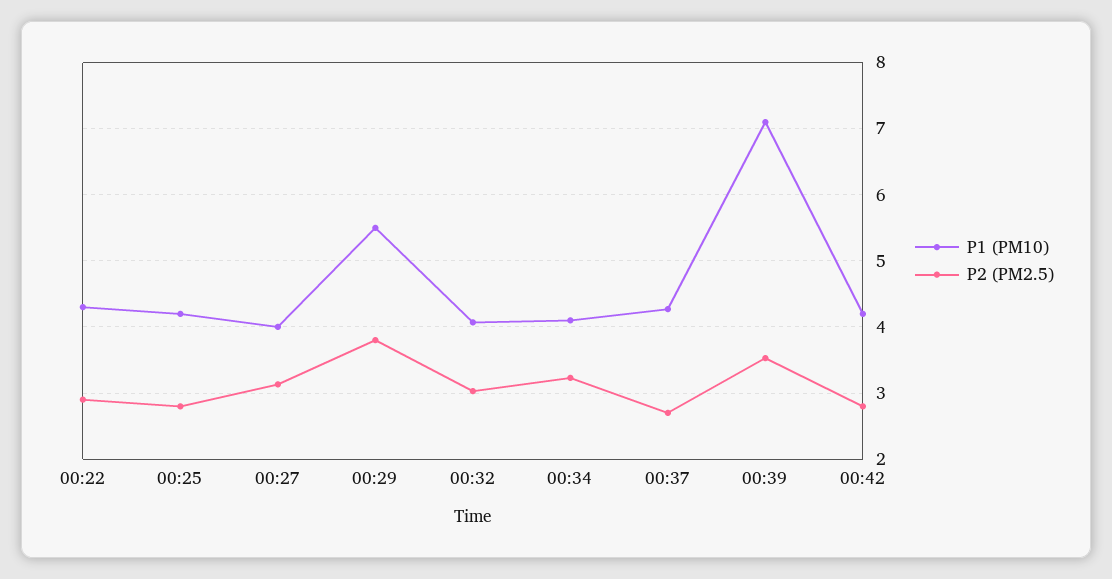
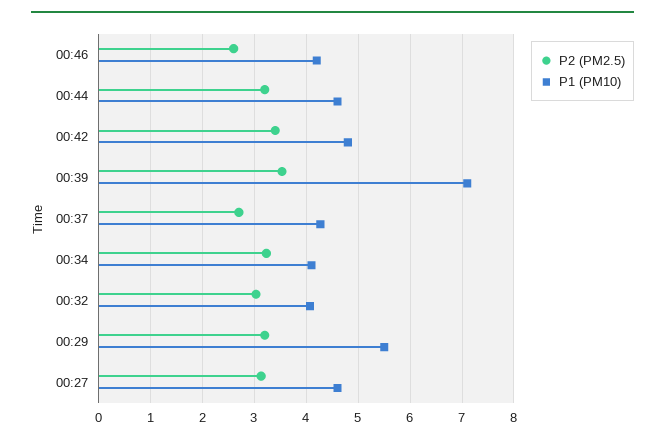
P1 (PM10), 00:22: 4.3 -> none
P2 (PM2.5), 00:22: 2.9 -> none
P1 (PM10), 00:25: 4.2 -> none
P2 (PM2.5), 00:25: 2.8 -> none
P1 (PM10), 00:27: 4 -> 4.6
P2 (PM2.5), 00:29: 3.8 -> 3.2
P1 (PM10), 00:42: 4.2 -> 4.8
P2 (PM2.5), 00:42: 2.8 -> 3.4
P2 (PM2.5), 00:46: none -> 2.6
P1 (PM10), 00:46: none -> 4.2
P2 (PM2.5), 00:44: none -> 3.2
P1 (PM10), 00:44: none -> 4.6

